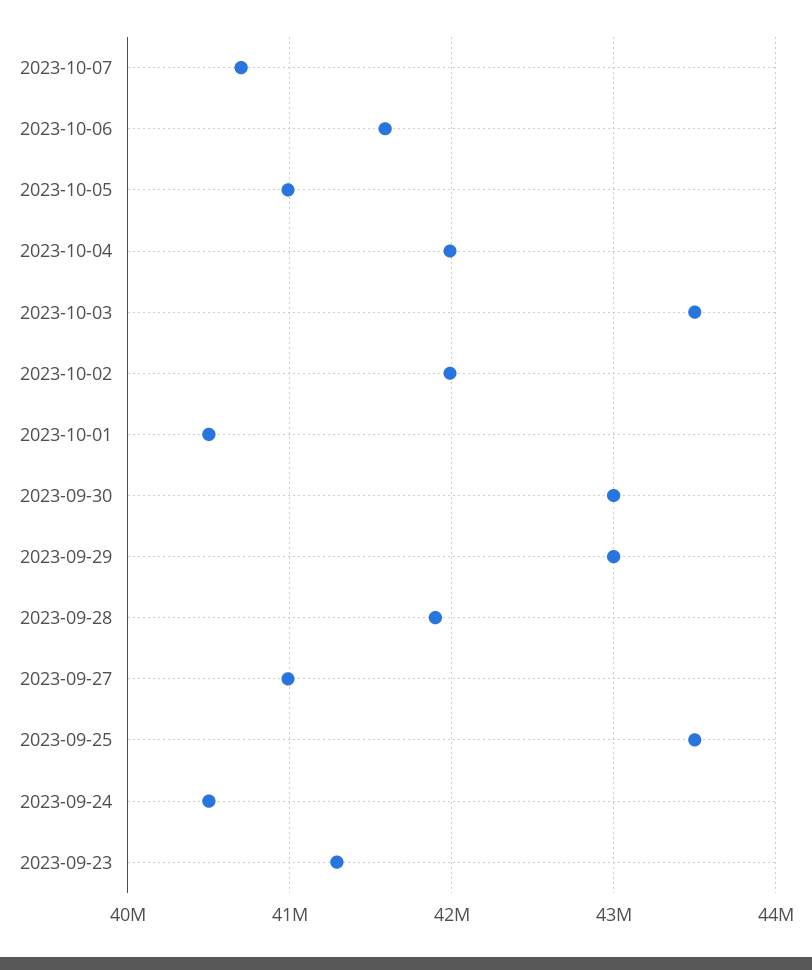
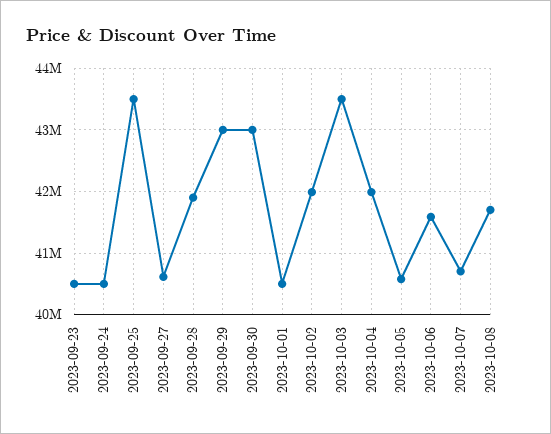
2023-10-05: 41000000 -> 40600000
2023-09-27: 41000000 -> 40600000
2023-09-23: 41300000 -> 40500000
2023-10-08: none -> 41700000

